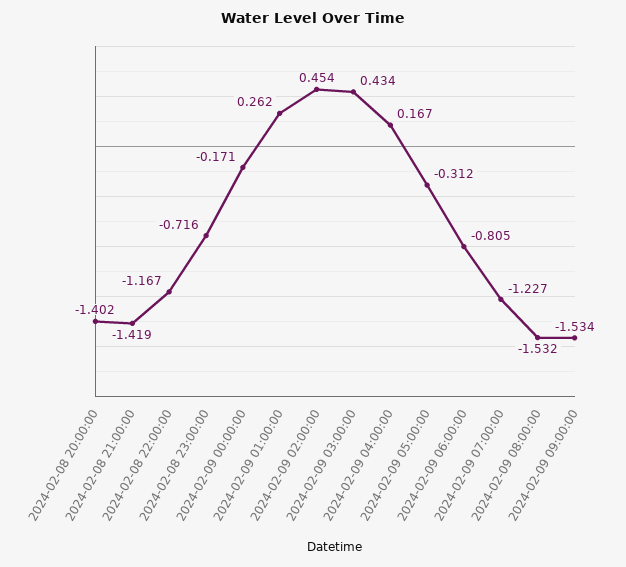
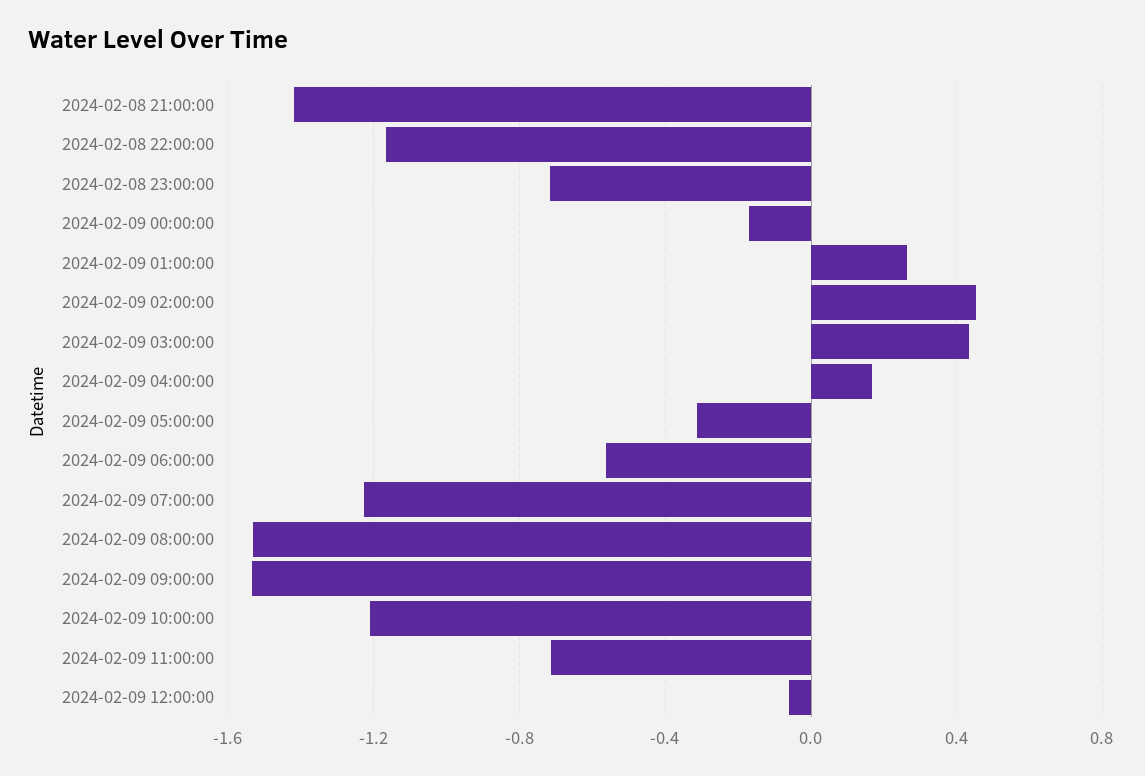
2024-02-08 20:00:00: -1.402 -> none
2024-02-09 06:00:00: -0.805 -> -0.55
2024-02-09 10:00:00: none -> -1.2
2024-02-09 11:00:00: none -> -0.7
2024-02-09 12:00:00: none -> -0.05

